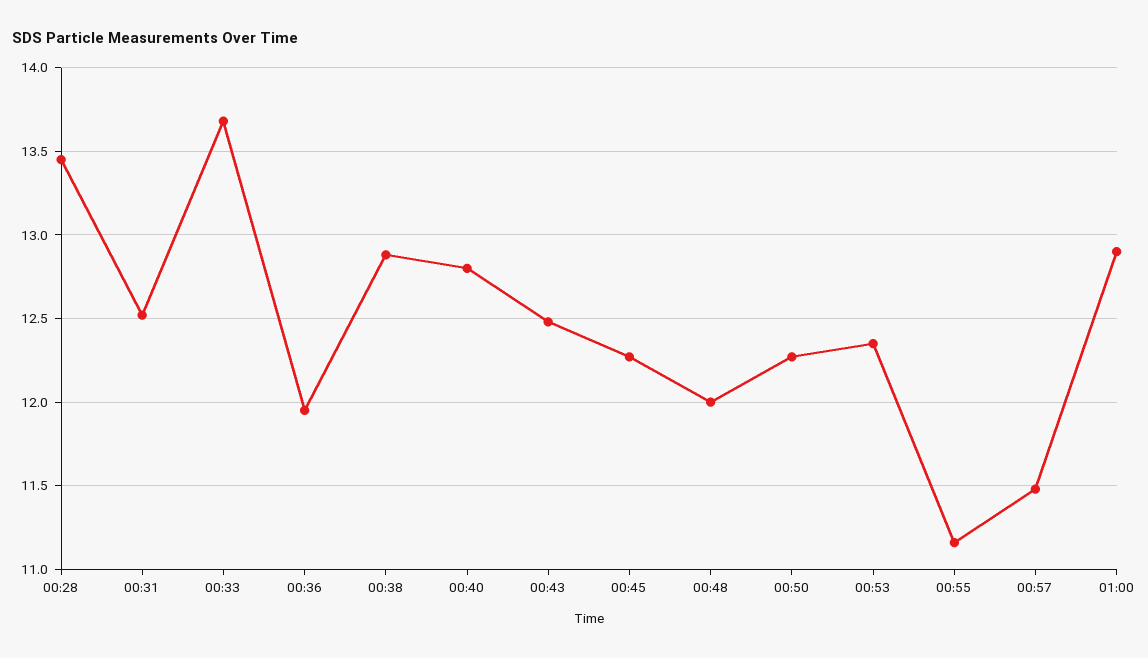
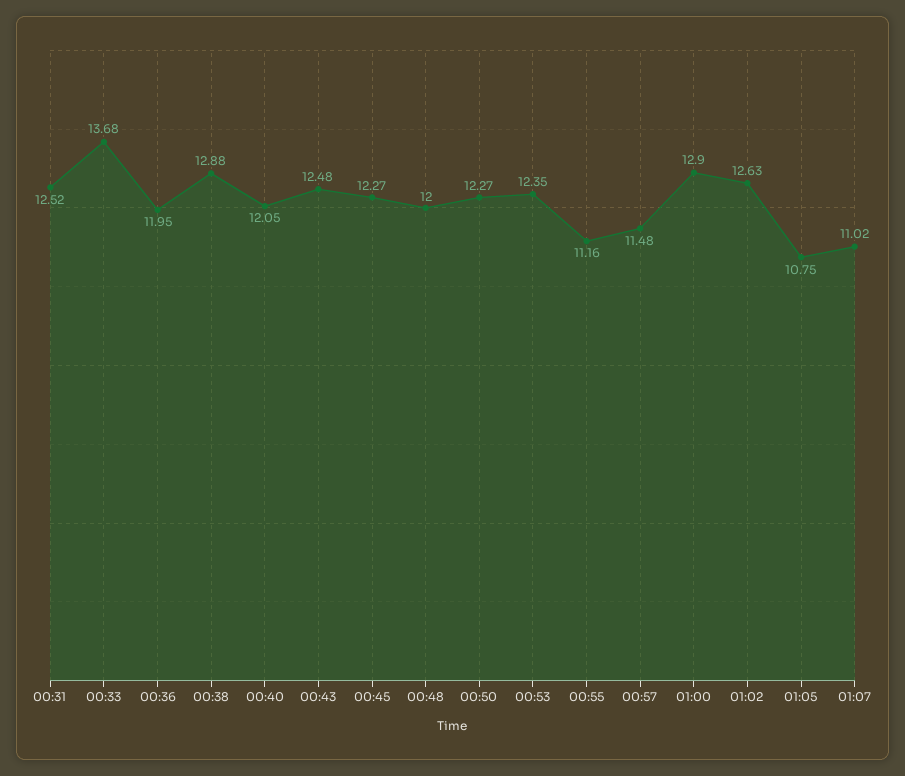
00:28: 13.45 -> none
00:40: 12.8 -> 12.05
01:02: none -> 12.63
01:05: none -> 10.75
01:07: none -> 11.02

